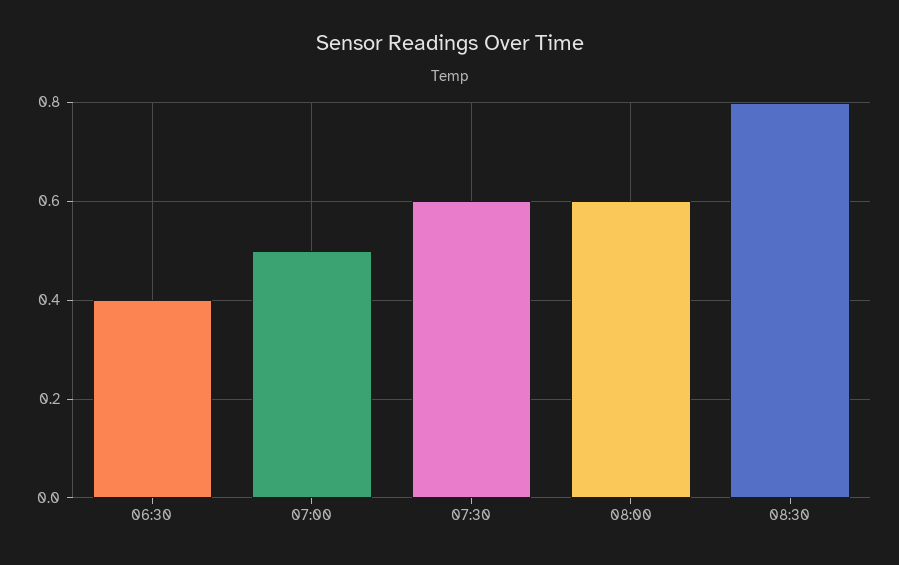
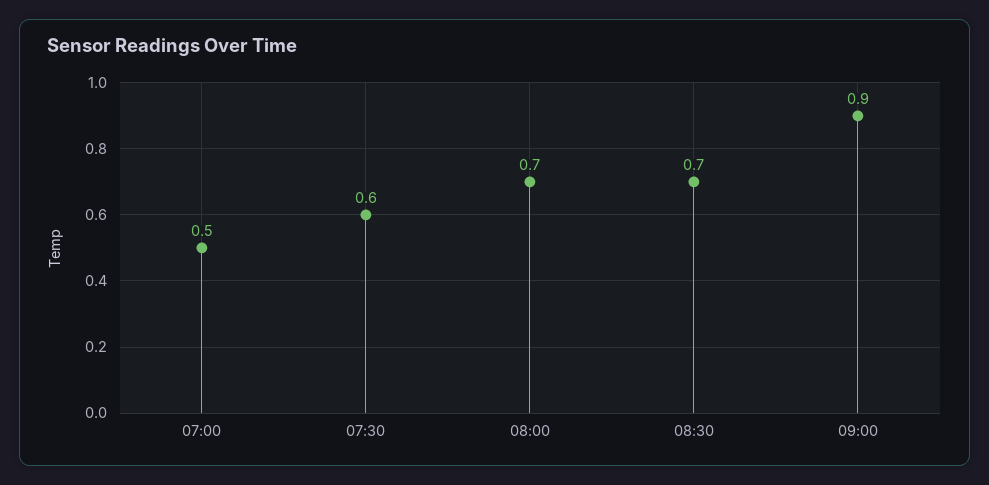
06:30: 0.4 -> none
08:00: 0.6 -> 0.7
08:30: 0.8 -> 0.7
09:00: none -> 0.9

